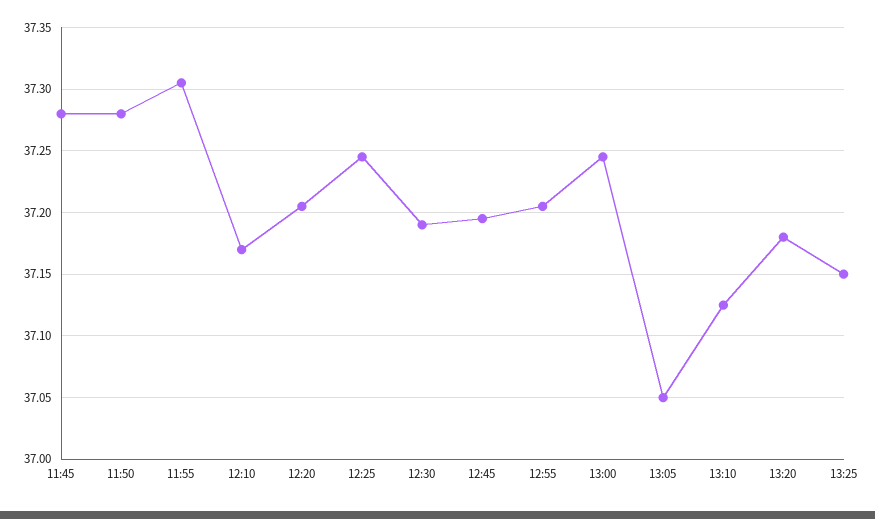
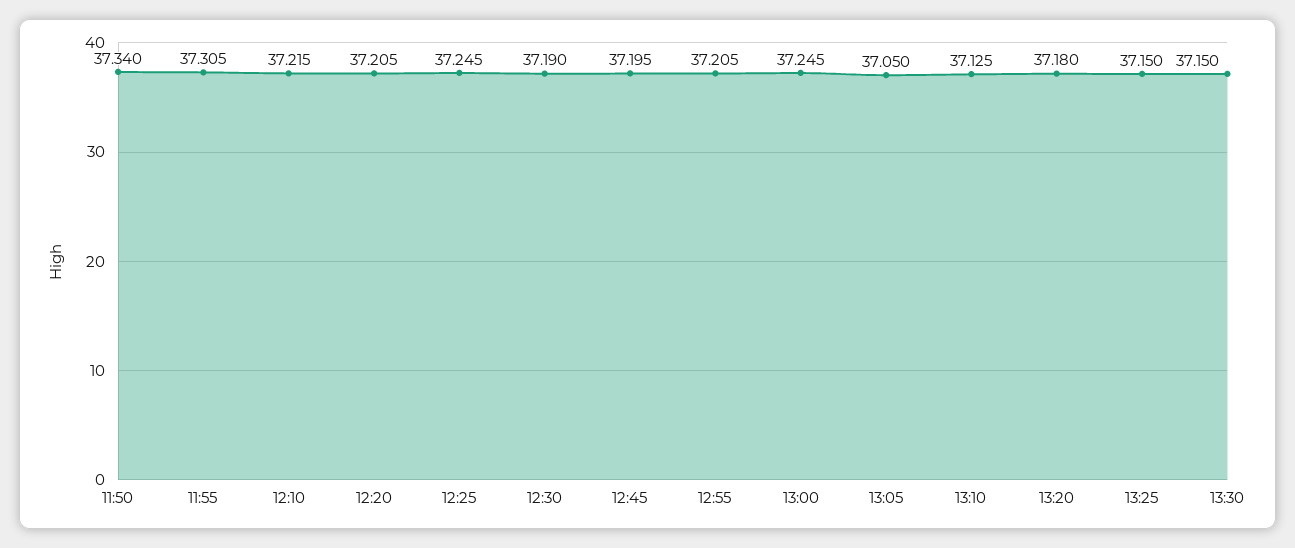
11:45: 37.28 -> none
11:50: 37.28 -> 37.34
12:10: 37.17 -> 37.215
13:30: none -> 37.15

